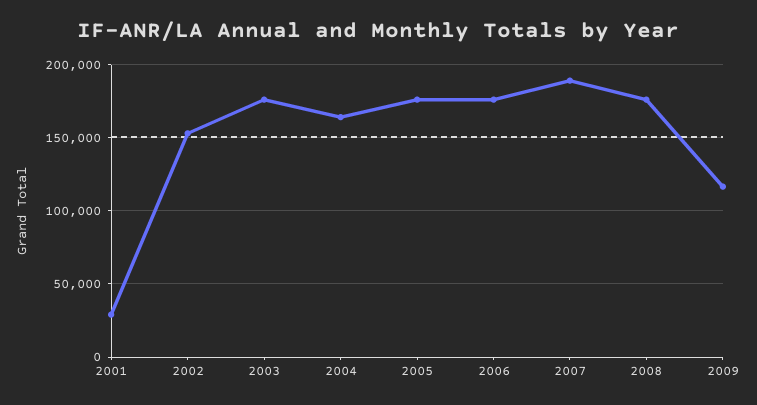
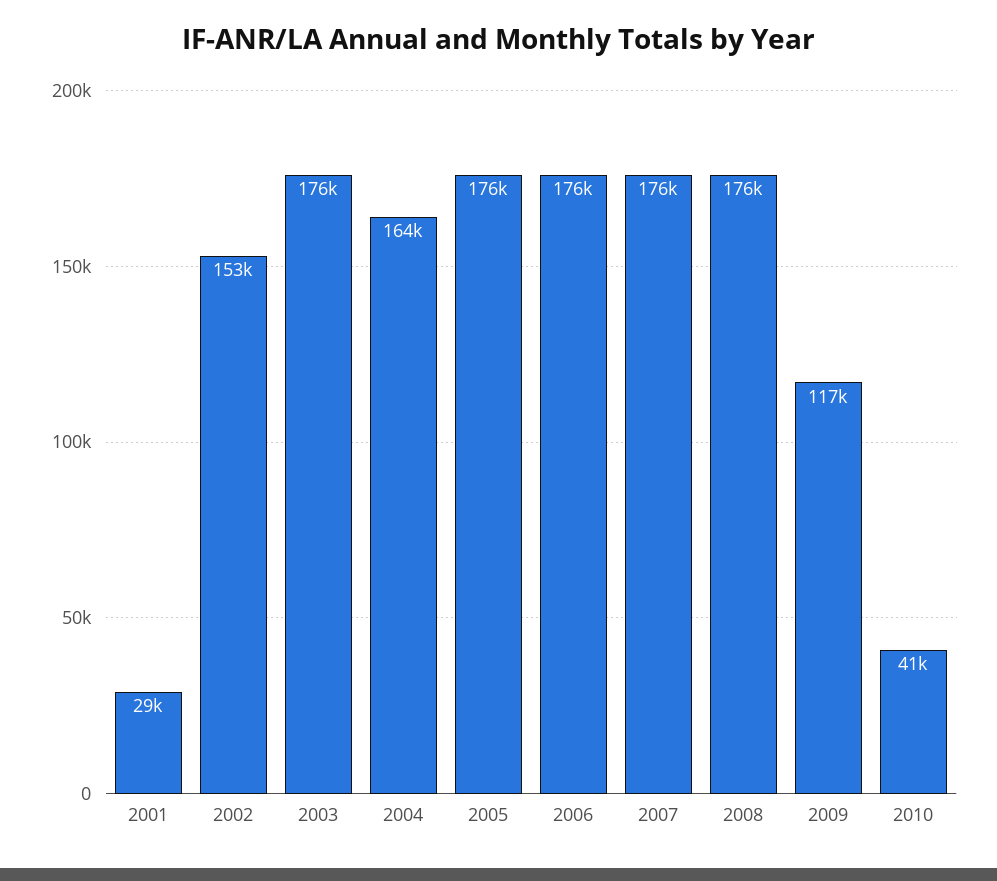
2007: 190000 -> 176000
2010: none -> 41000

